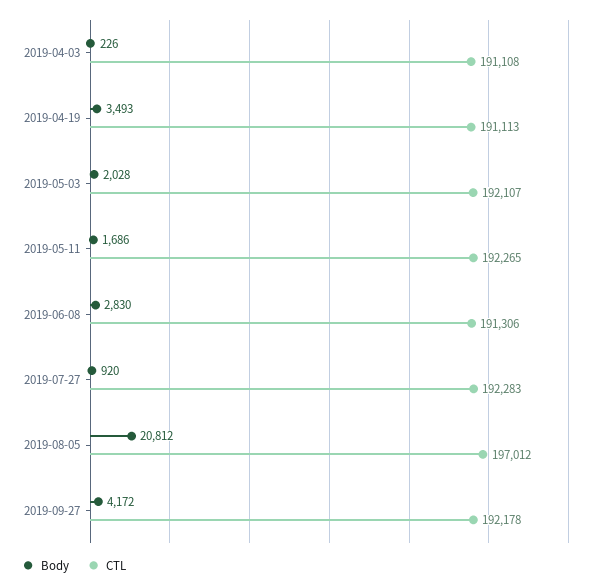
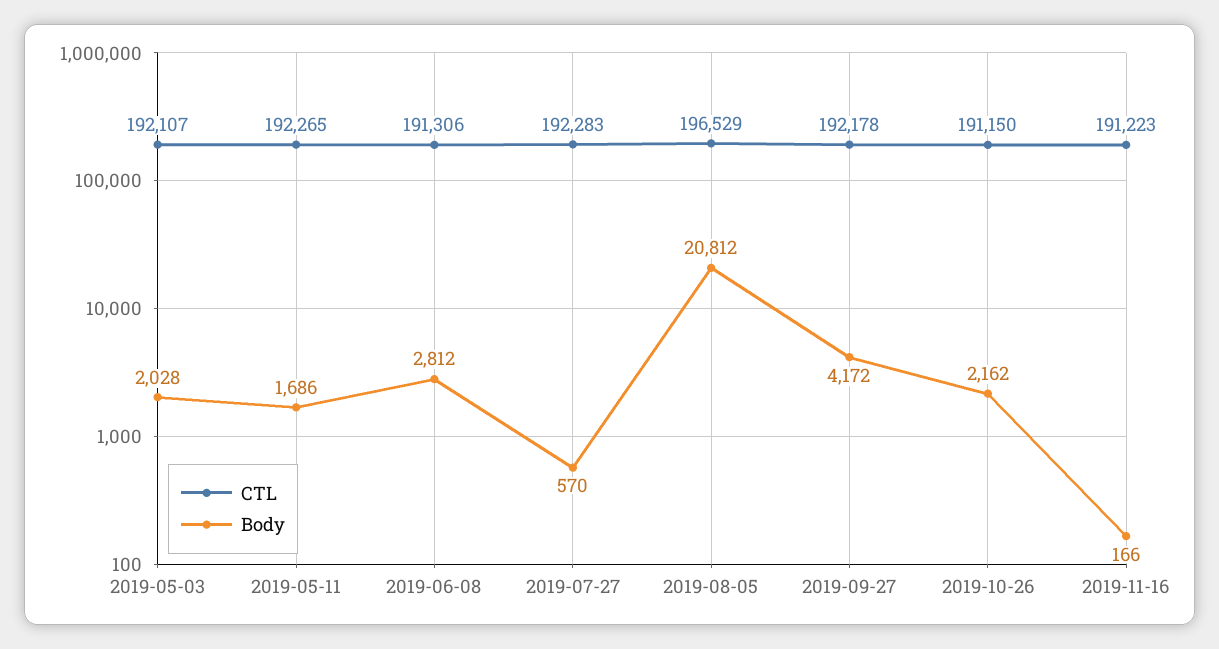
Body, 2019-04-03: 226 -> none
CTL, 2019-04-03: 191108 -> none
Body, 2019-04-19: 3493 -> none
CTL, 2019-04-19: 191113 -> none
Body, 2019-06-08: 2830 -> 2812
Body, 2019-07-27: 920 -> 570
CTL, 2019-08-05: 197012 -> 196529
CTL, 2019-10-26: none -> 191150
Body, 2019-10-26: none -> 2162
CTL, 2019-11-16: none -> 191223
Body, 2019-11-16: none -> 166

